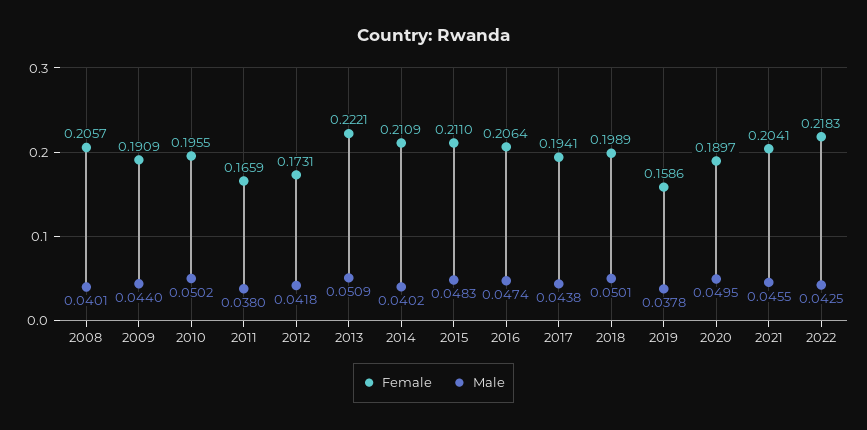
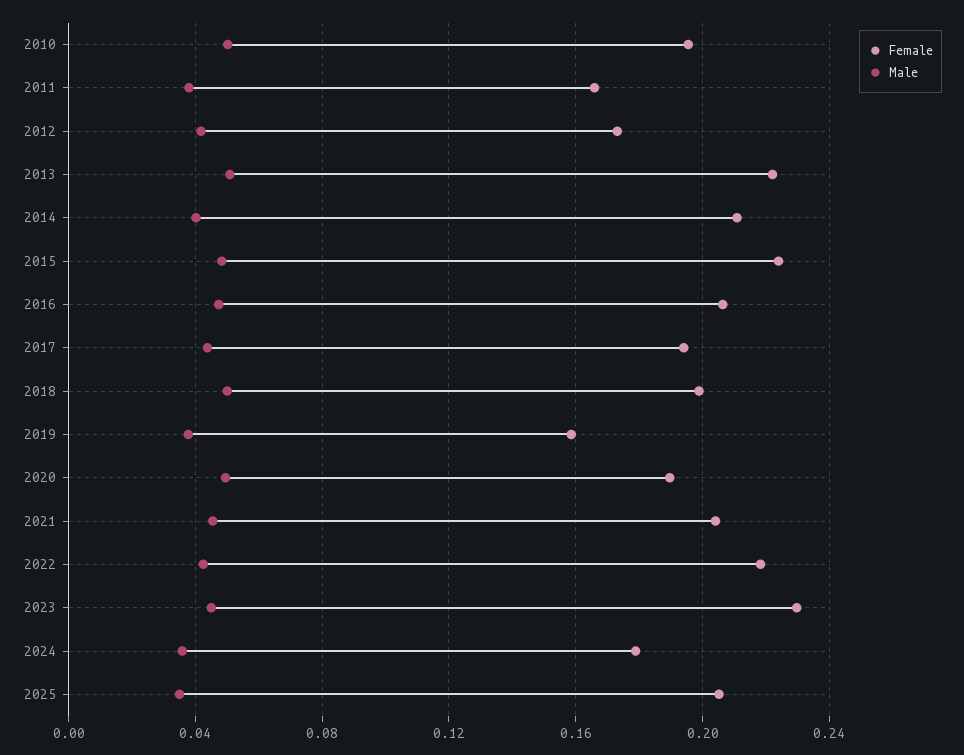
Female, 2008: 0.2057 -> none
Male, 2008: 0.0401 -> none
Female, 2009: 0.1909 -> none
Male, 2009: 0.044 -> none
Female, 2015: 0.211 -> 0.225
Female, 2023: none -> 0.23
Male, 2023: none -> 0.045
Female, 2024: none -> 0.18
Male, 2024: none -> 0.035
Female, 2025: none -> 0.205
Male, 2025: none -> 0.035

